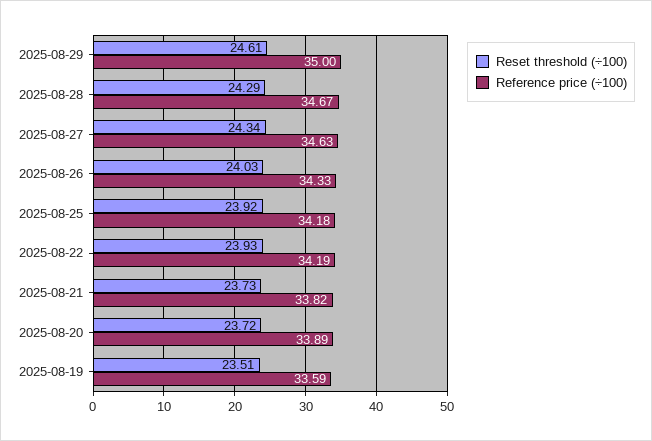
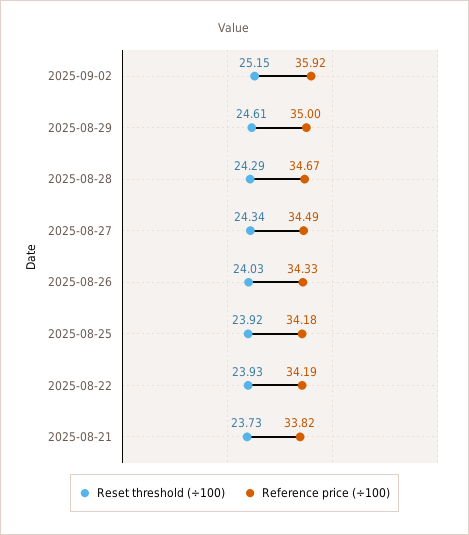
Reference price (÷100), 2025-08-27: 34.63 -> 34.49
Reset threshold (÷100), 2025-08-20: 23.72 -> none
Reference price (÷100), 2025-08-20: 33.89 -> none
Reset threshold (÷100), 2025-08-19: 23.51 -> none
Reference price (÷100), 2025-08-19: 33.59 -> none
Reset threshold (÷100), 2025-09-02: none -> 25.15
Reference price (÷100), 2025-09-02: none -> 35.92

